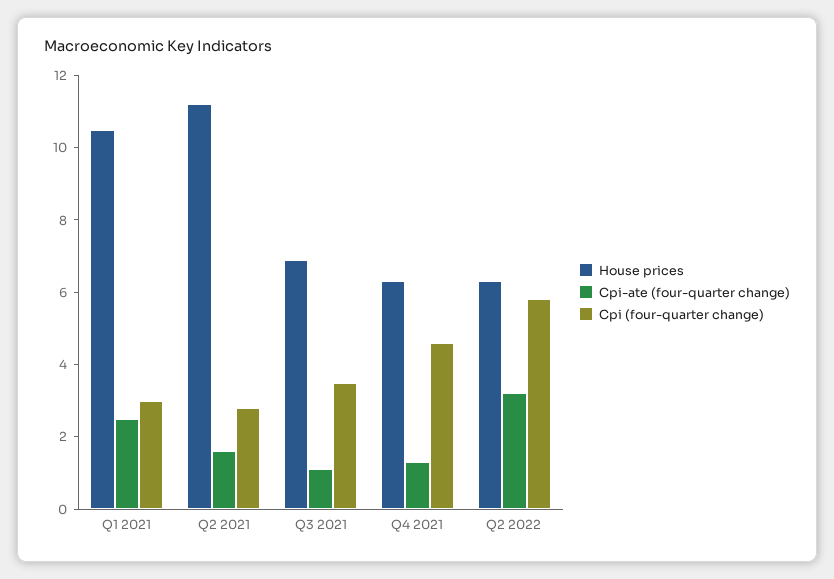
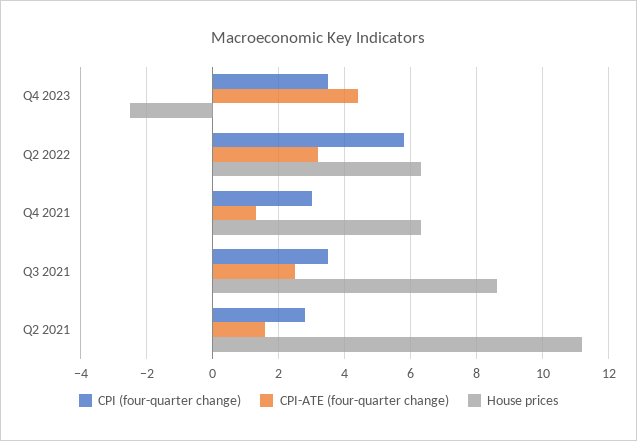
House prices, Q1 2021: 10.5 -> none
Cpi-ate (four-quarter change), Q1 2021: 2.5 -> none
Cpi (four-quarter change), Q1 2021: 3 -> none
House prices, Q3 2021: 7 -> 8.5
Cpi-ate (four-quarter change), Q3 2021: 1 -> 2.5
Cpi (four-quarter change), Q4 2021: 4.5 -> 3
Cpi (four-quarter change), Q4 2023: none -> 3.5
Cpi-ate (four-quarter change), Q4 2023: none -> 4.5
House prices, Q4 2023: none -> -2.5

